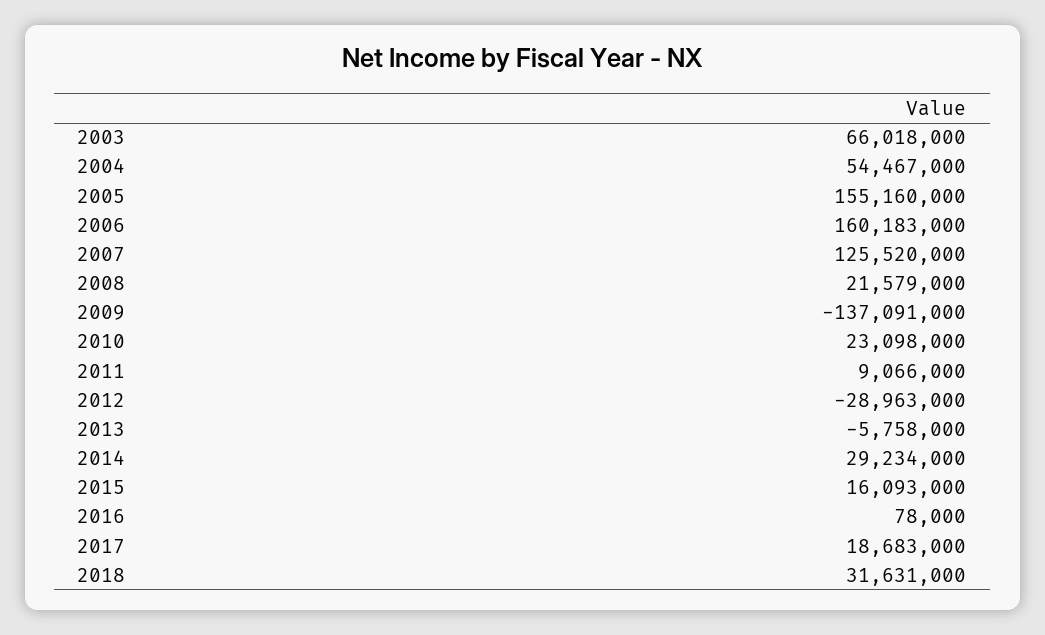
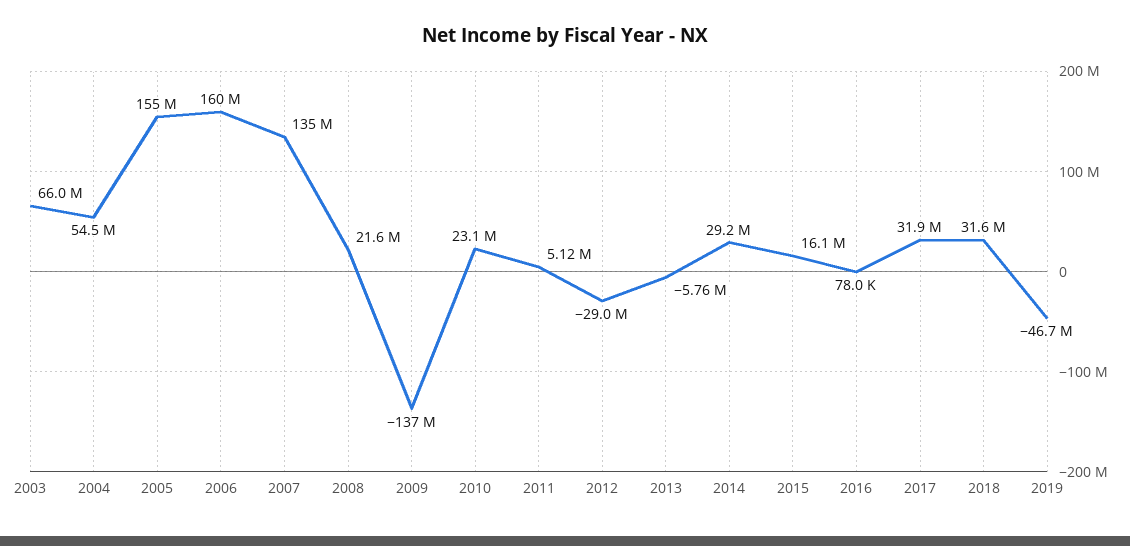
2007: 125520000 -> 135000000
2011: 9066000 -> 5120000
2017: 18683000 -> 31900000
2019: none -> -46700000

